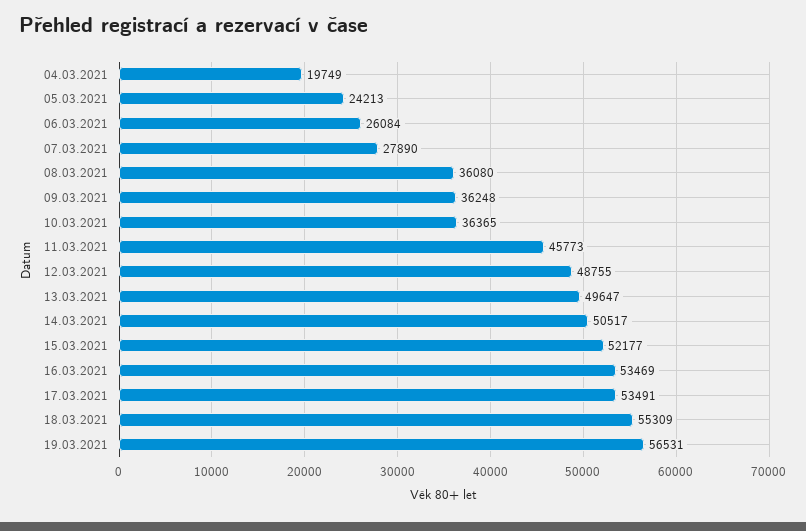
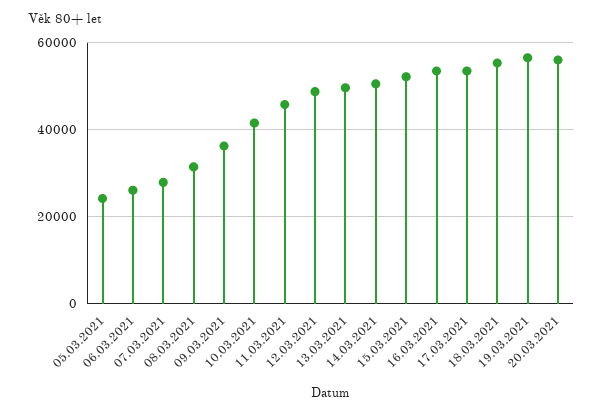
04.03.2021: 19749 -> none
08.03.2021: 36080 -> 32000
10.03.2021: 36365 -> 42000
20.03.2021: none -> 56000

